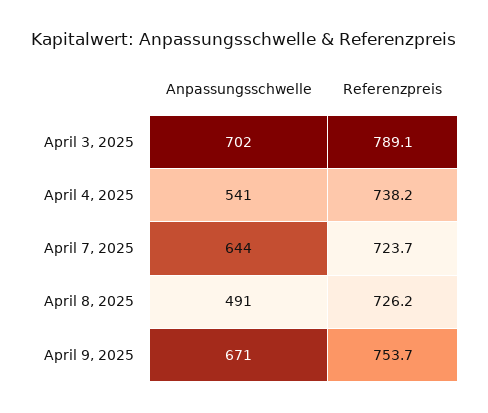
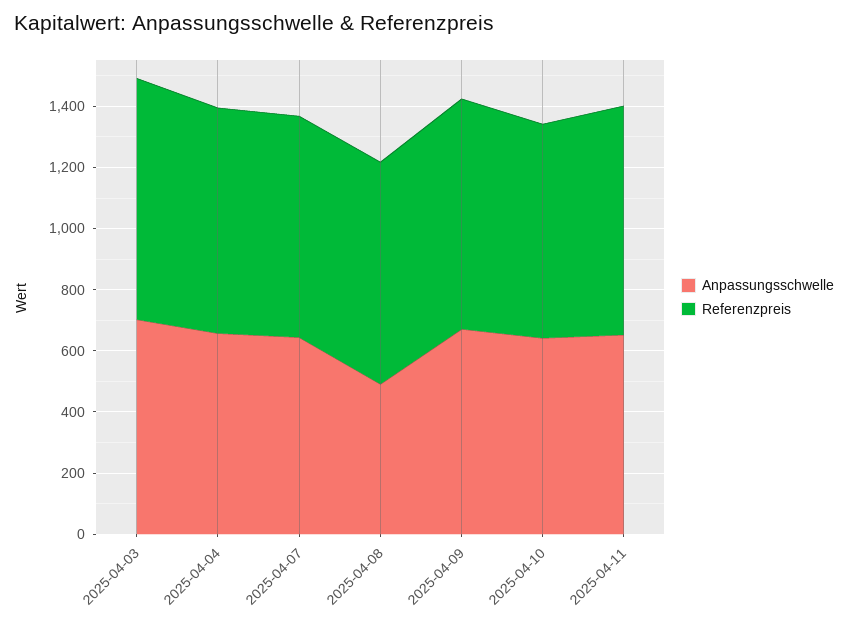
Anpassungsschwelle, April 4, 2025: 541 -> 650
Anpassungsschwelle, 2025-04-10: none -> 650
Referenzpreis, 2025-04-10: none -> 700
Anpassungsschwelle, 2025-04-11: none -> 650
Referenzpreis, 2025-04-11: none -> 750

